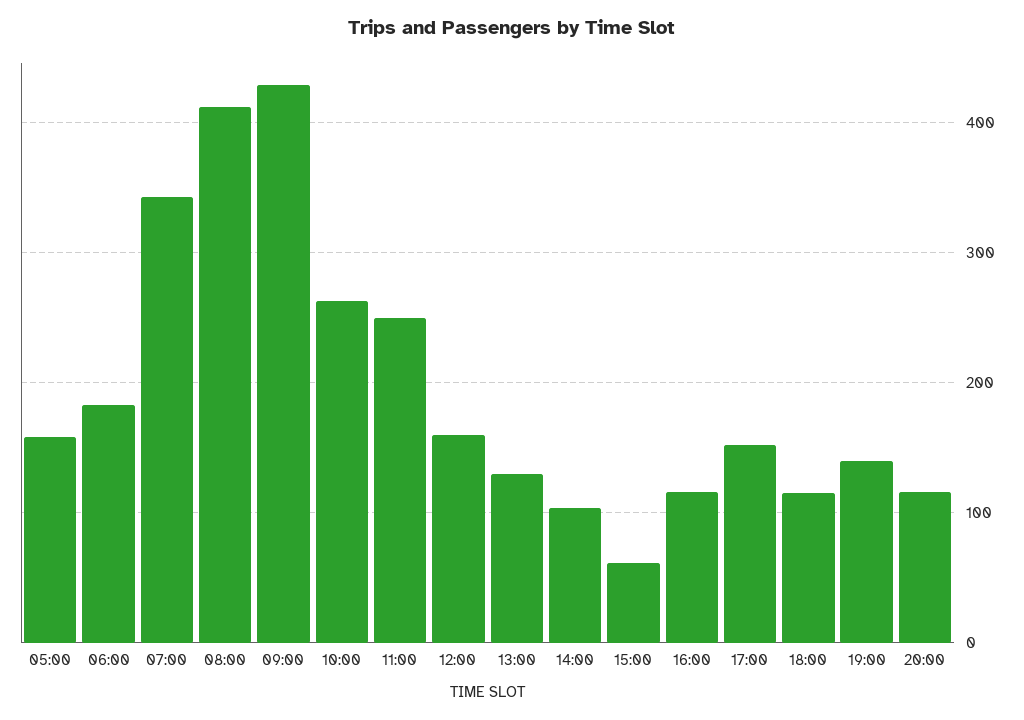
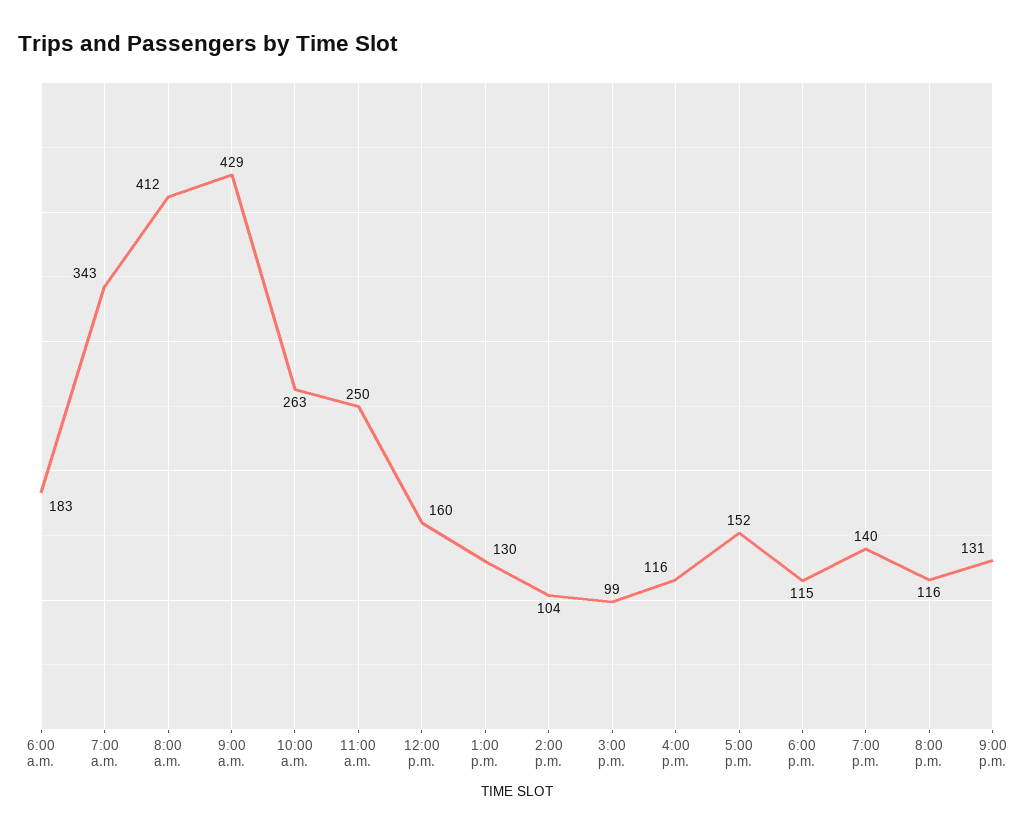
05:00: 160 -> none
15:00: 60 -> 99
9:00 p.m.: none -> 131

